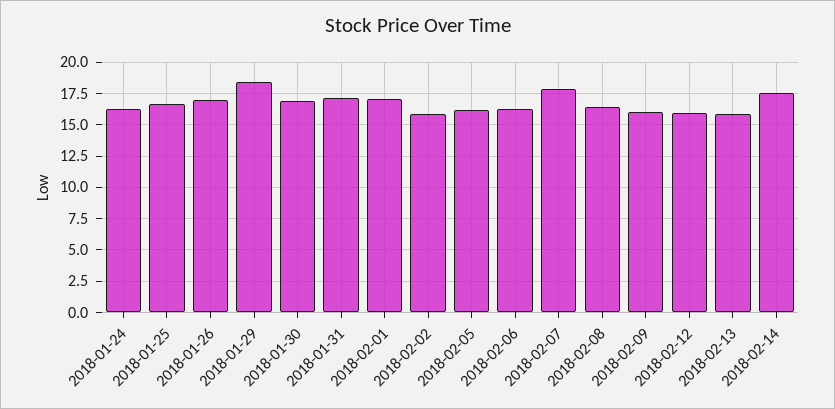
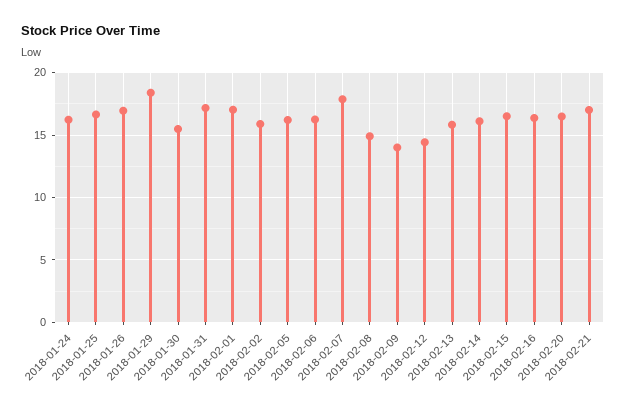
2018-01-30: 17 -> 15.5
2018-02-08: 16.5 -> 15
2018-02-09: 16 -> 14
2018-02-12: 16 -> 14.5
2018-02-14: 17.5 -> 16
2018-02-15: none -> 16.5
2018-02-16: none -> 16.5
2018-02-20: none -> 16.5
2018-02-21: none -> 17

